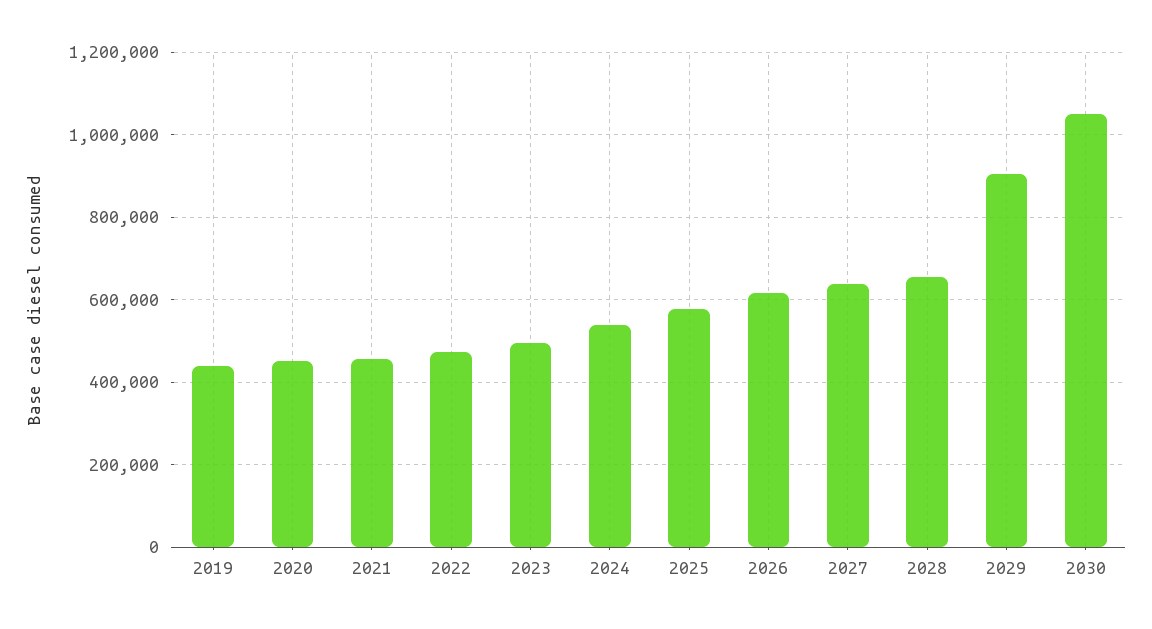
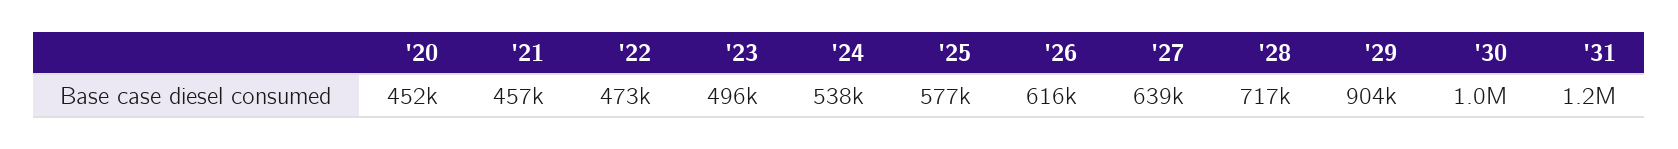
2019: 440000 -> none
2028: 660000 -> 717000
'31: none -> 1200000

